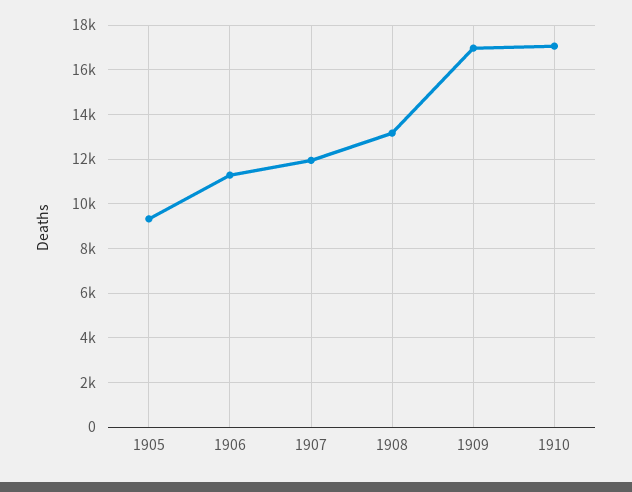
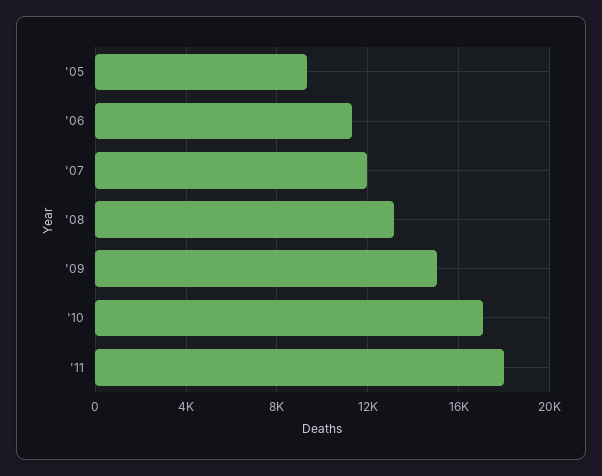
1909: 17000 -> 15000
'11: none -> 18000

